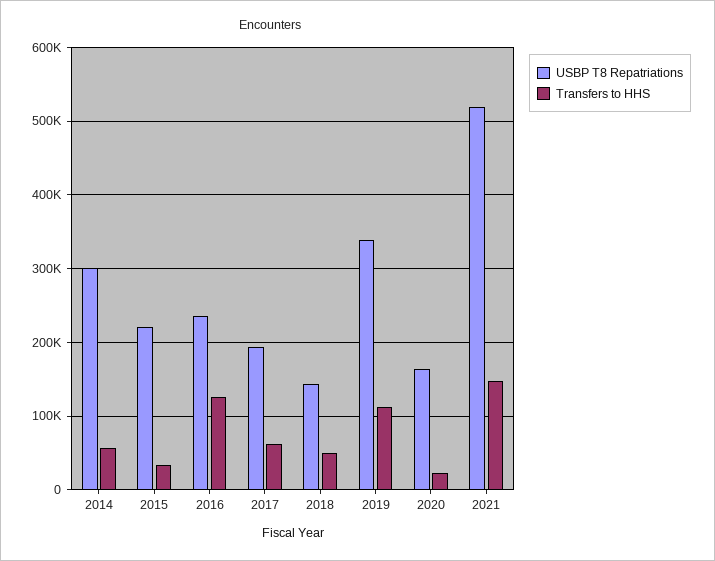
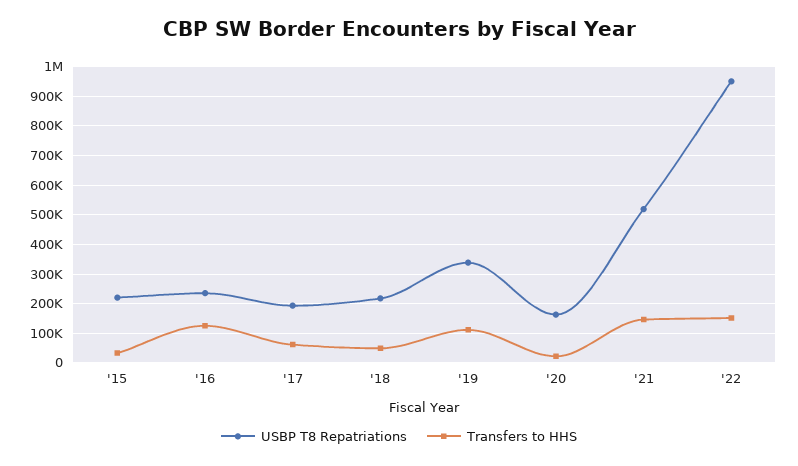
USBP T8 Repatriations, 2014: 300000 -> none
Transfers to HHS, 2014: 60000 -> none
USBP T8 Repatriations, 2018: 140000 -> 225000
USBP T8 Repatriations, '22: none -> 950000
Transfers to HHS, '22: none -> 150000

